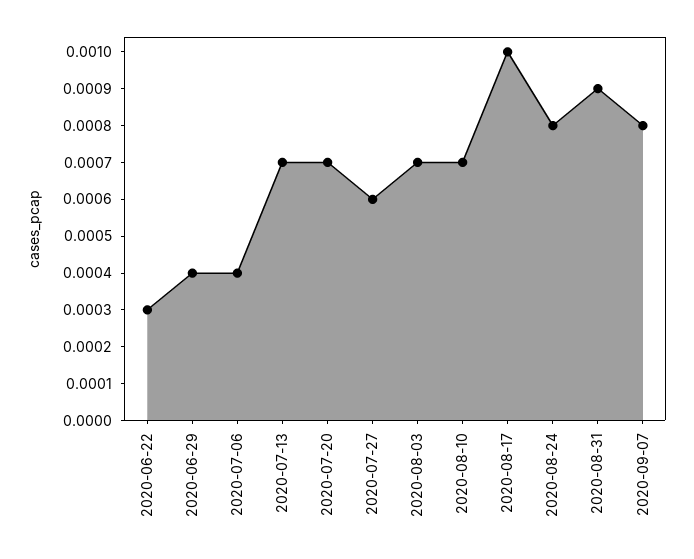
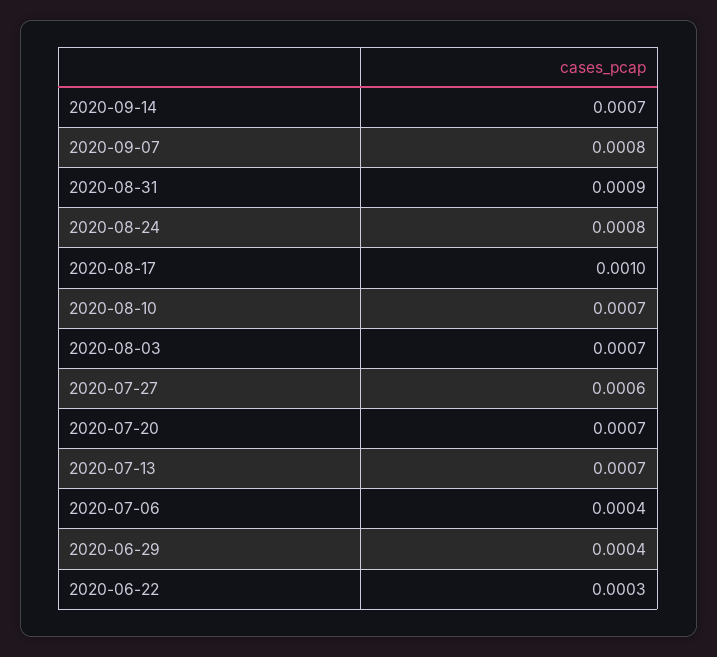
2020-09-14: none -> 0.0007

